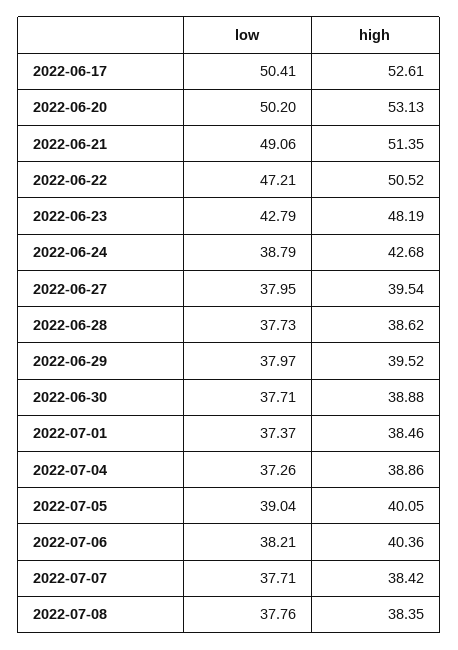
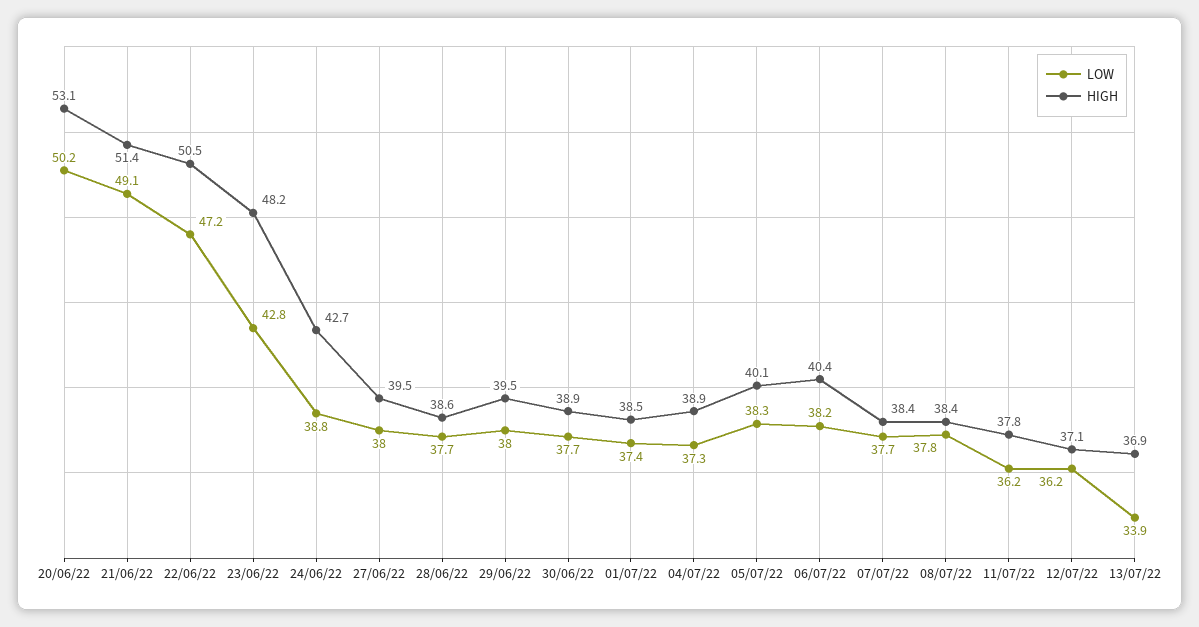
low, 2022-06-17: 50.41 -> none
high, 2022-06-17: 52.61 -> none
low, 2022-07-05: 39.04 -> 38.3
low, 11/07/22: none -> 36.2
high, 11/07/22: none -> 37.8
low, 12/07/22: none -> 36.2
high, 12/07/22: none -> 37.1
low, 13/07/22: none -> 33.9
high, 13/07/22: none -> 36.9

